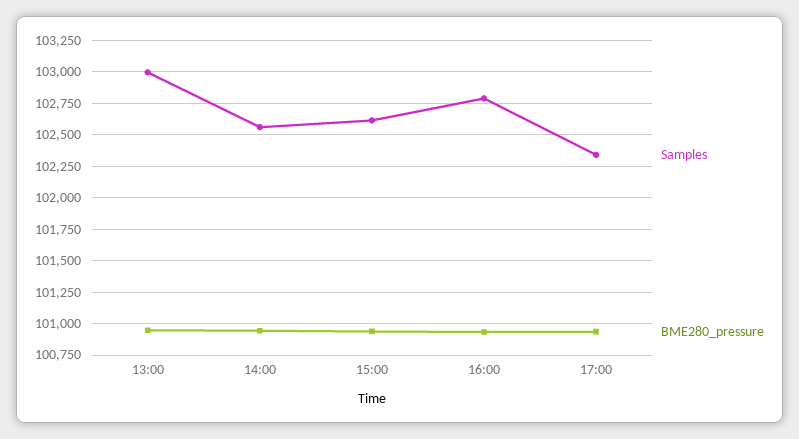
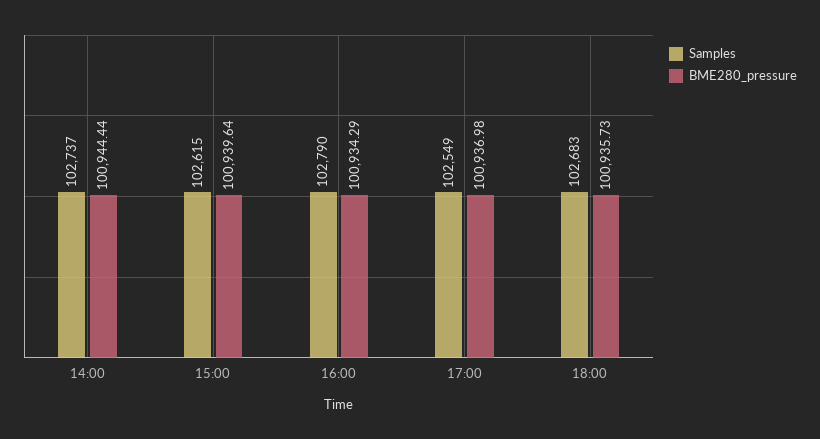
Samples, 13:00: 103000 -> none
BME280_pressure, 13:00: 100950 -> none
Samples, 14:00: 102550 -> 102737
Samples, 17:00: 102350 -> 102549
Samples, 18:00: none -> 102683
BME280_pressure, 18:00: none -> 100935.73

